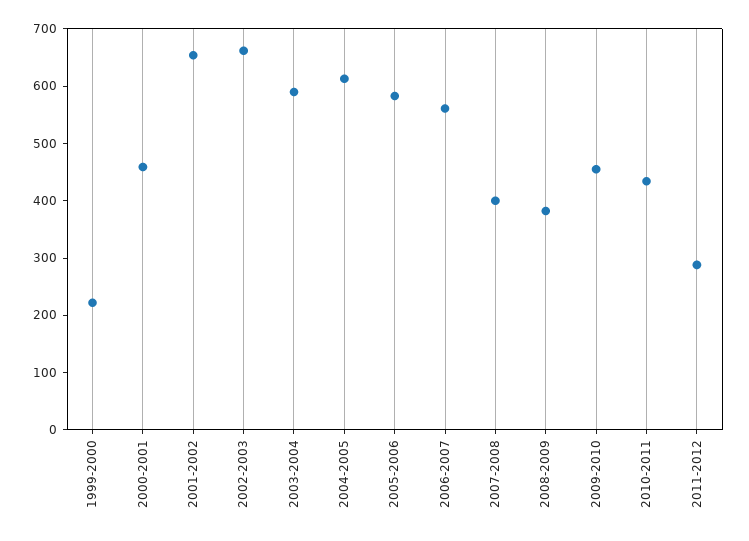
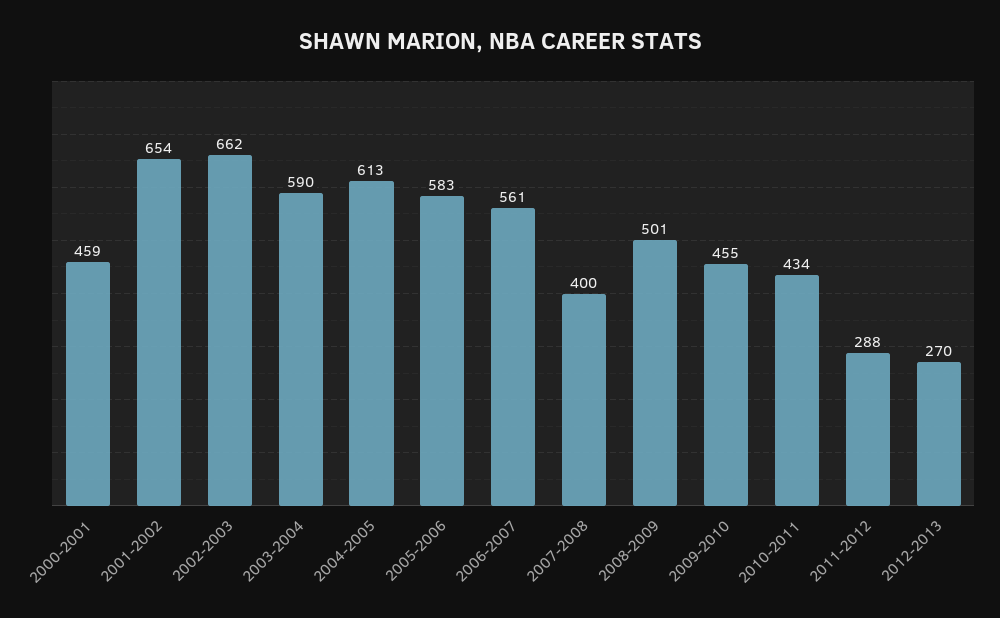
1999-2000: 220 -> none
2008-2009: 380 -> 501
2012-2013: none -> 270

